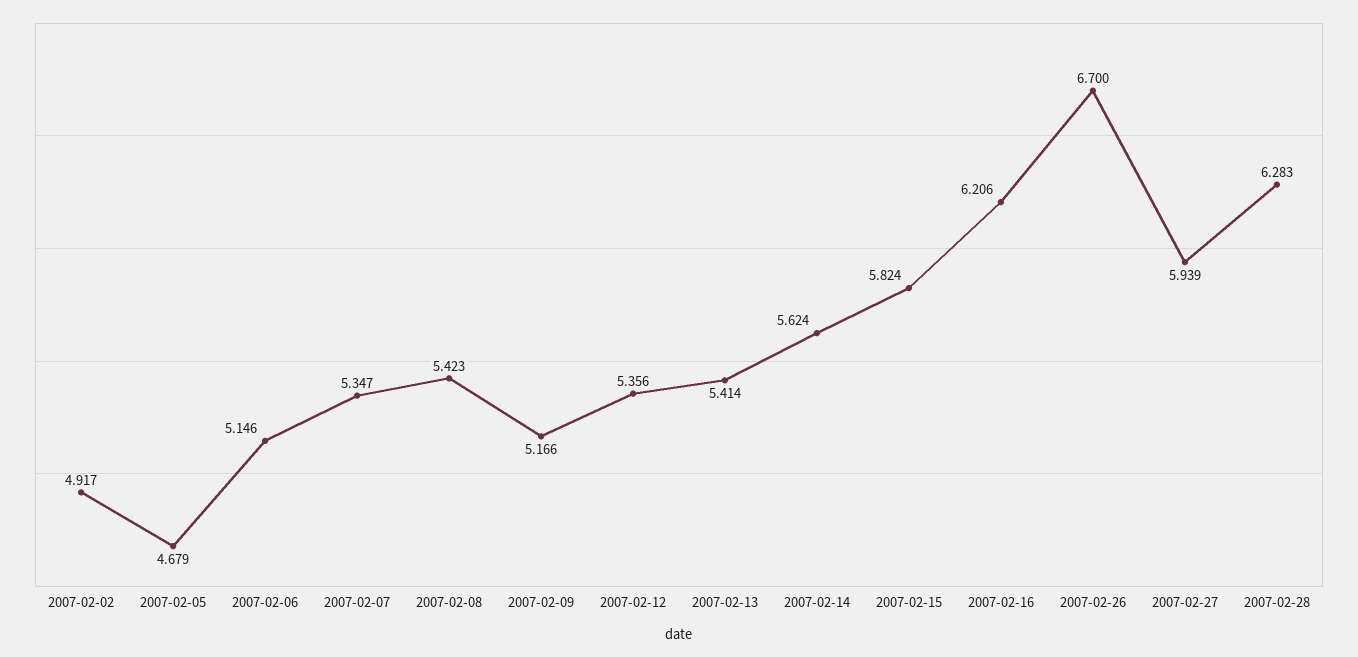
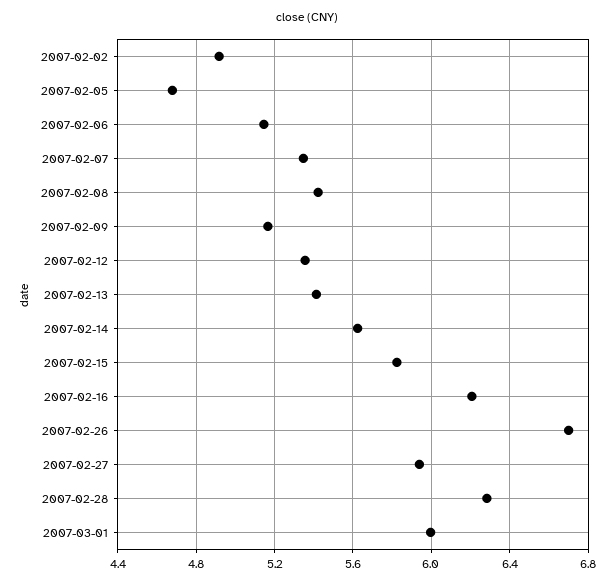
2007-03-01: none -> 6

